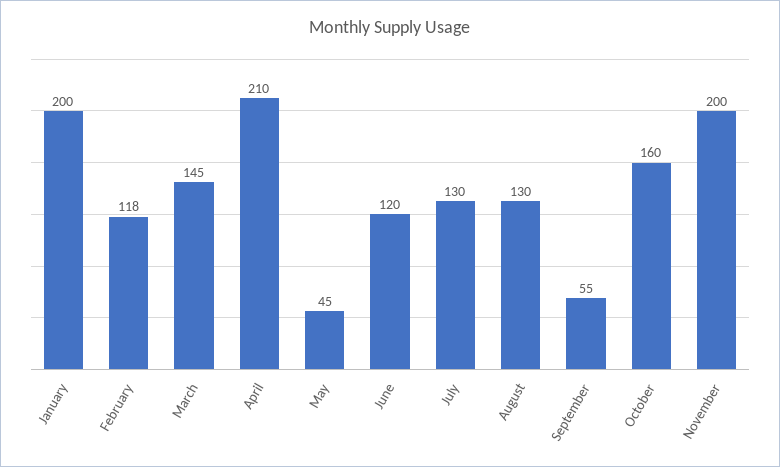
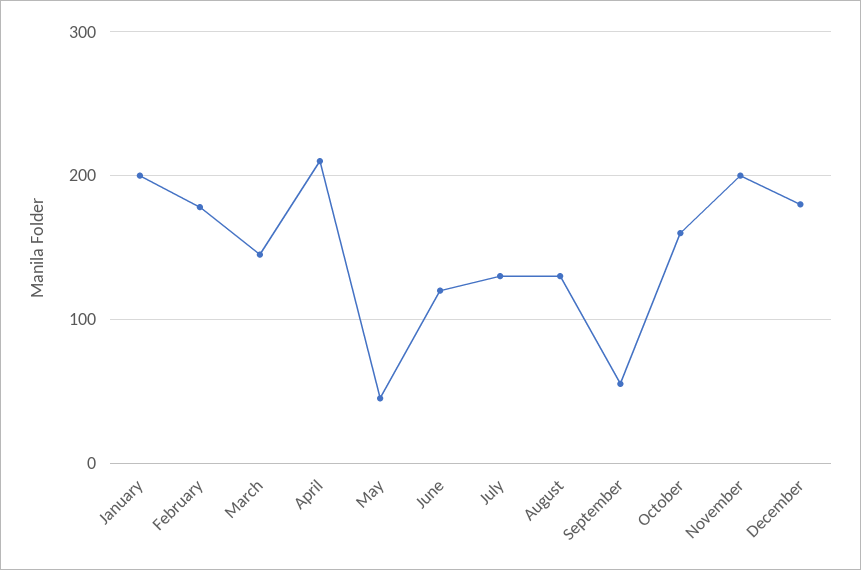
February: 118 -> 180
December: none -> 180

